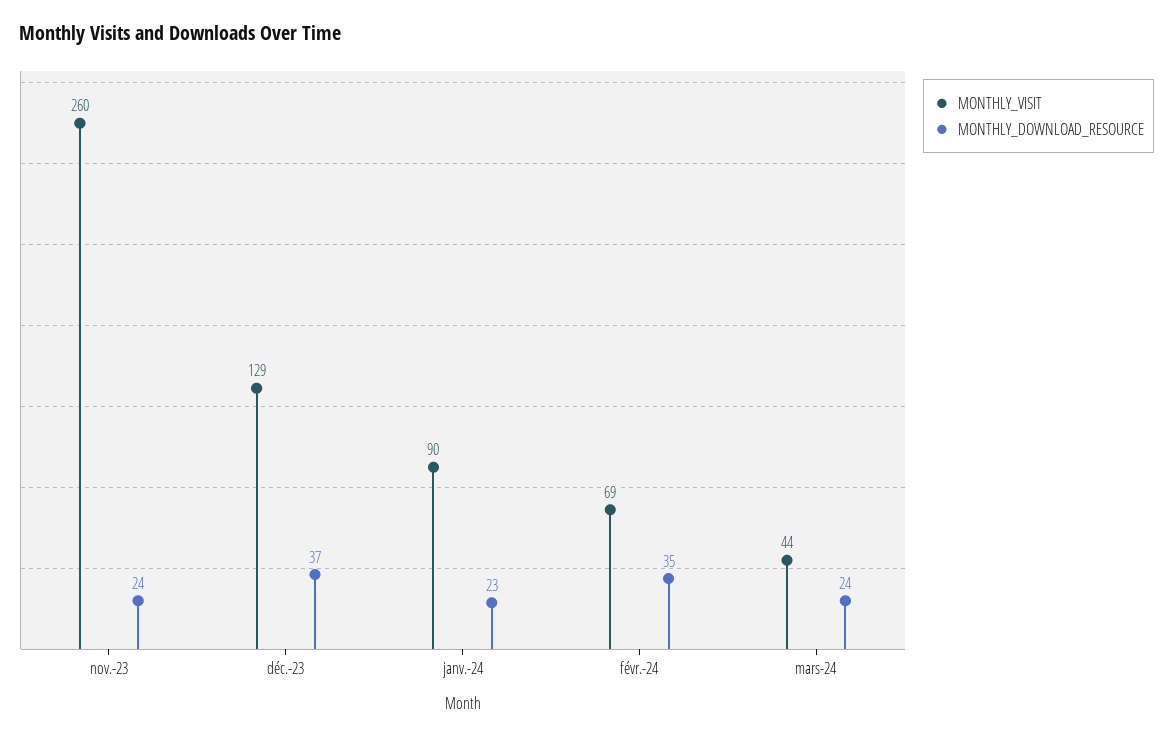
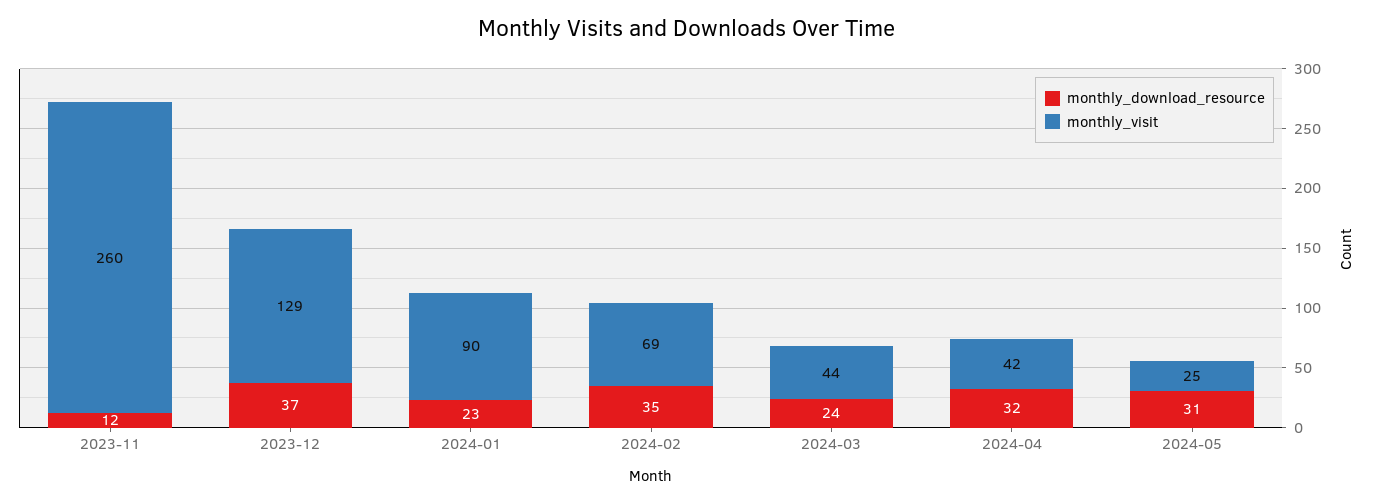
MONTHLY_DOWNLOAD_RESOURCE, nov.-23: 24 -> 12
MONTHLY_DOWNLOAD_RESOURCE, 2024-04: none -> 32
MONTHLY_VISIT, 2024-04: none -> 42
MONTHLY_DOWNLOAD_RESOURCE, 2024-05: none -> 31
MONTHLY_VISIT, 2024-05: none -> 25

